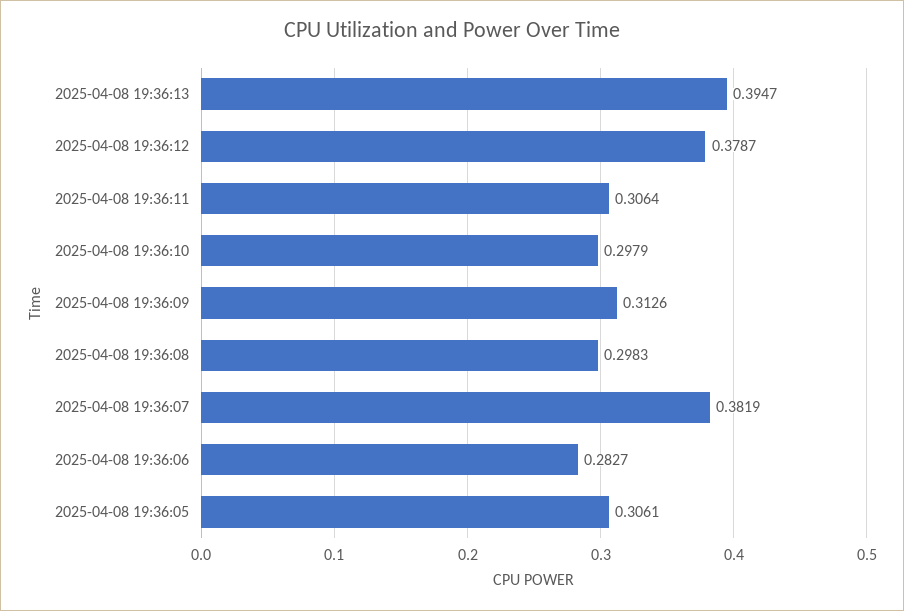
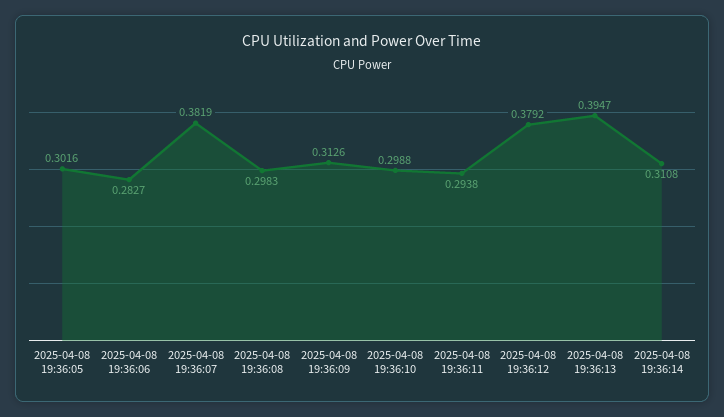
2025-04-08 19:36:12: 0.3787 -> 0.3792
2025-04-08 19:36:11: 0.3064 -> 0.2938
2025-04-08 19:36:10: 0.2979 -> 0.2988
2025-04-08 19:36:05: 0.3061 -> 0.3016
2025-04-08 19:36:14: none -> 0.3108

